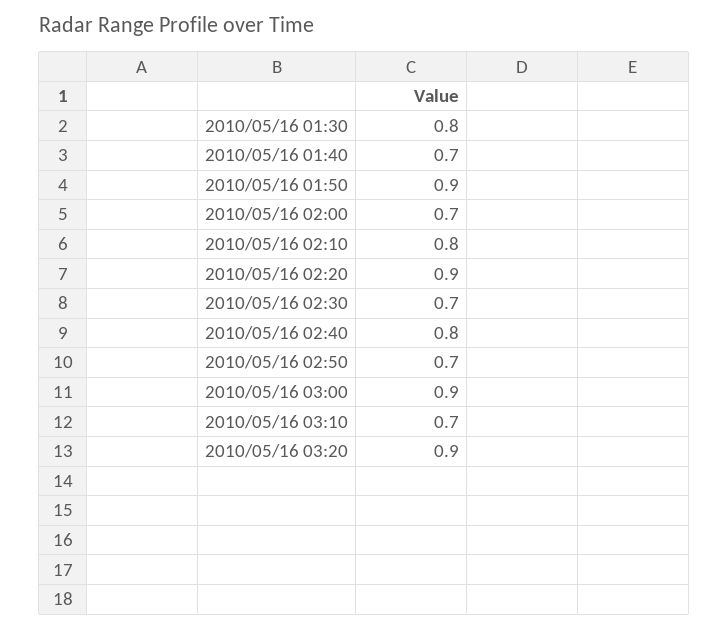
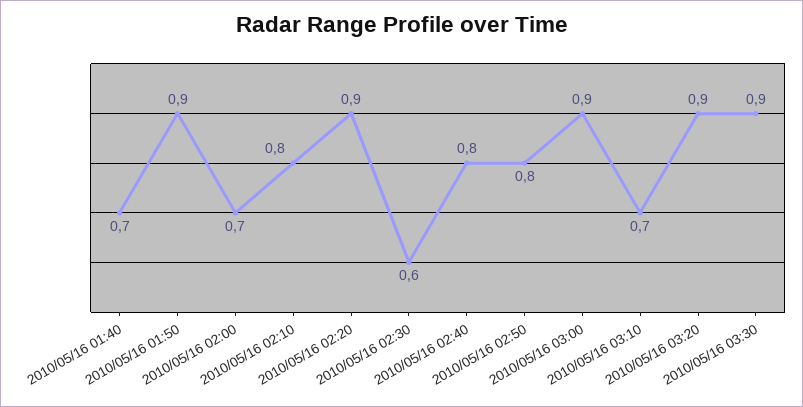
2010/05/16 01:30: 0.8 -> none
2010/05/16 02:30: 0.7 -> 0.6
2010/05/16 02:50: 0.7 -> 0.8
2010/05/16 03:30: none -> 0.9

